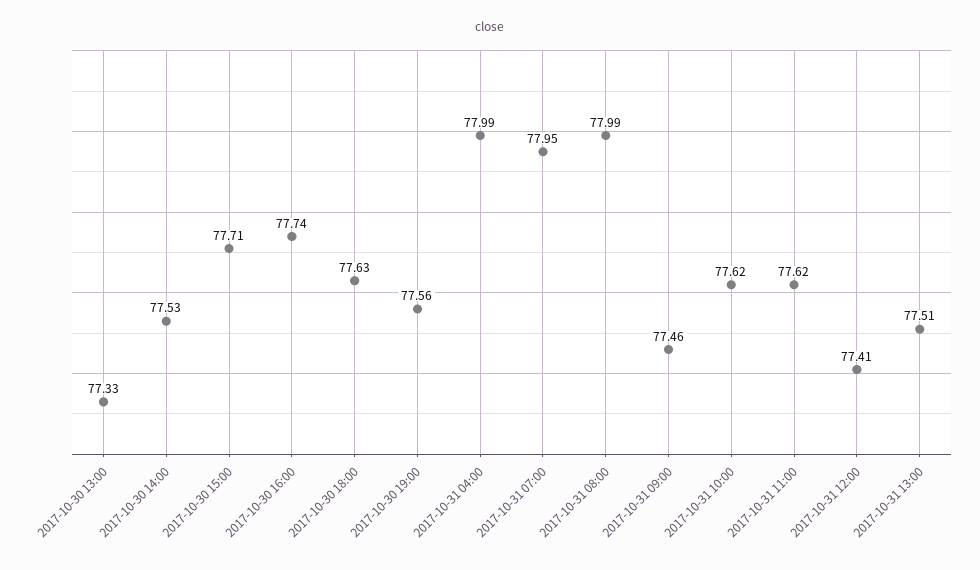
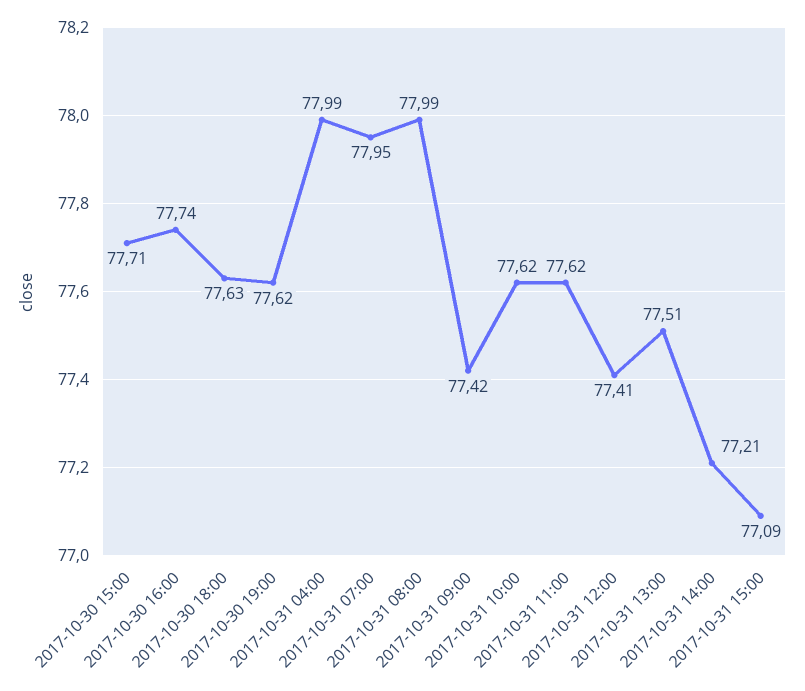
2017-10-30 13:00: 77.33 -> none
2017-10-30 14:00: 77.53 -> none
2017-10-30 19:00: 77.56 -> 77.62
2017-10-31 09:00: 77.46 -> 77.42
2017-10-31 14:00: none -> 77.21
2017-10-31 15:00: none -> 77.09

